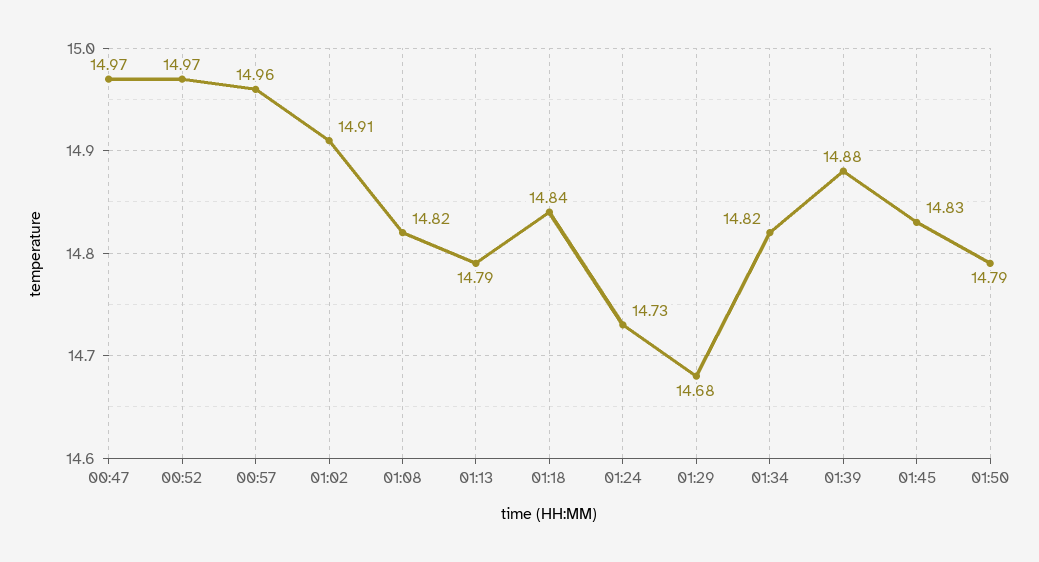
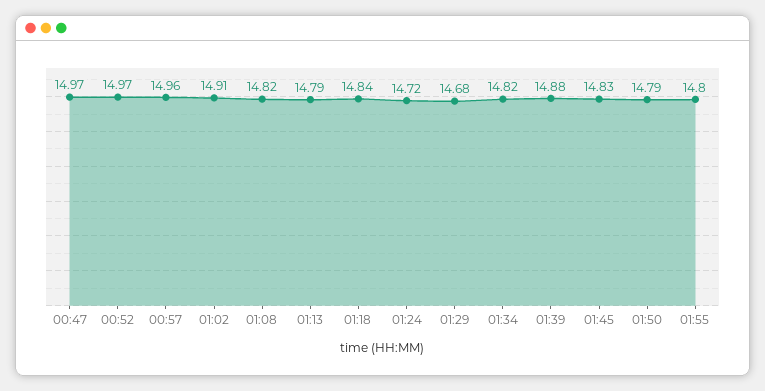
01:24: 14.73 -> 14.72
01:55: none -> 14.8

